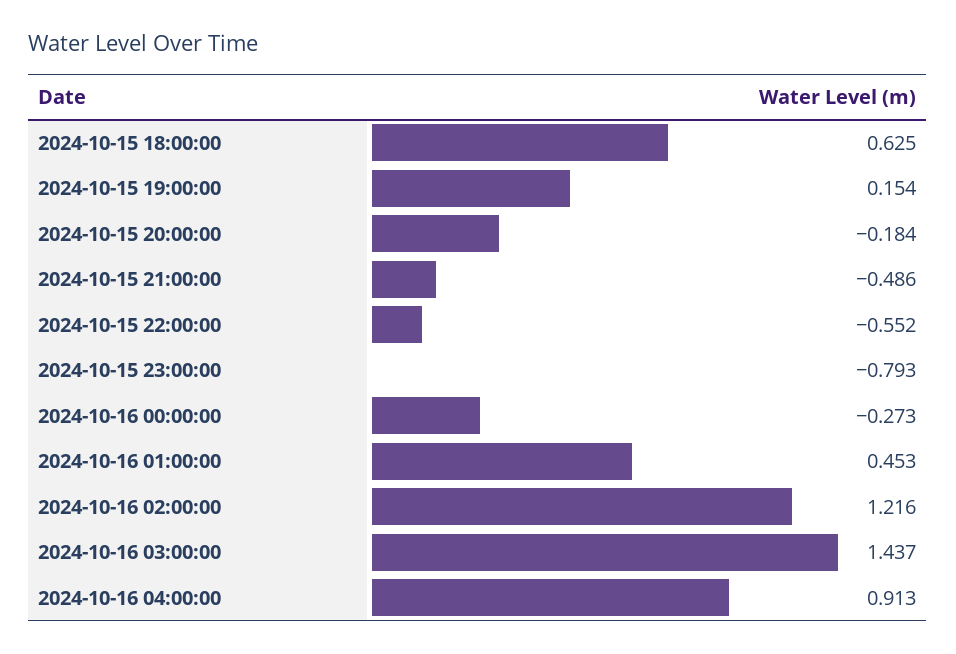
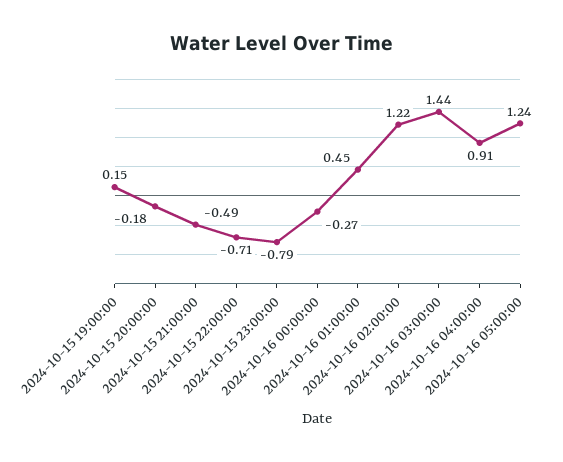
2024-10-15 18:00:00: 0.625 -> none
2024-10-15 22:00:00: -0.552 -> -0.71
2024-10-16 05:00:00: none -> 1.24

